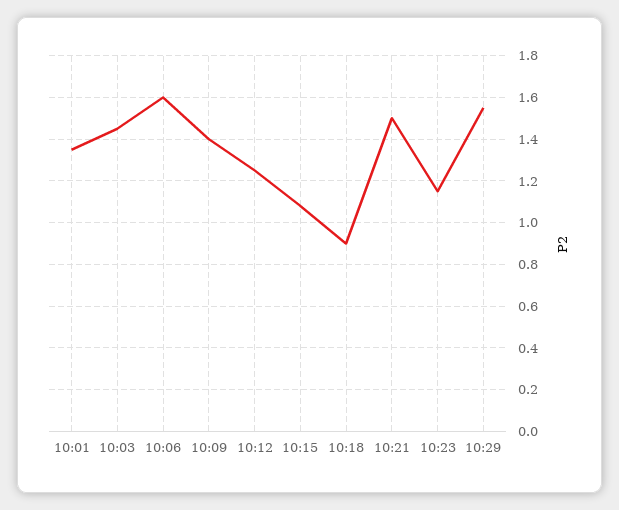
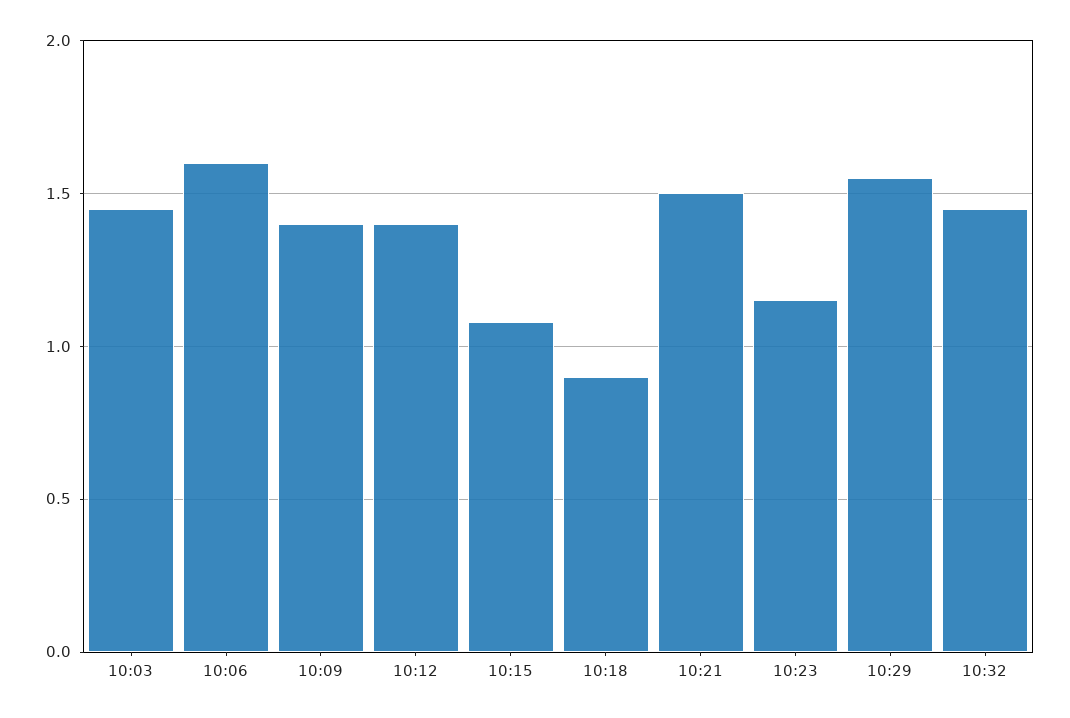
10:01: 1.35 -> none
10:12: 1.25 -> 1.4
10:32: none -> 1.45

